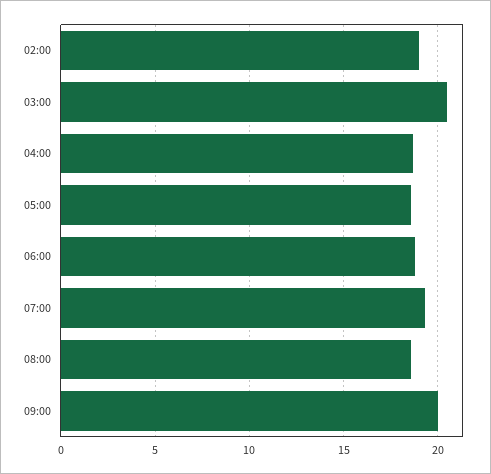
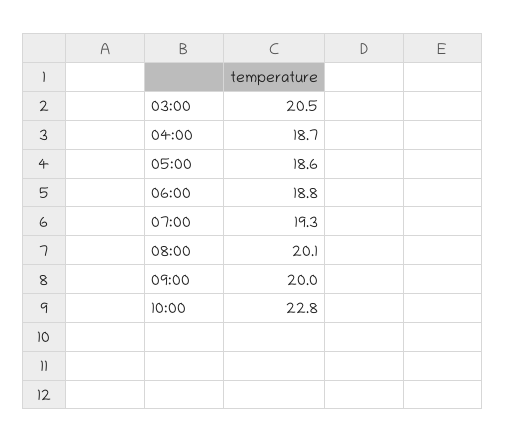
02:00: 19 -> none
08:00: 18.5 -> 20.1
10:00: none -> 22.8

